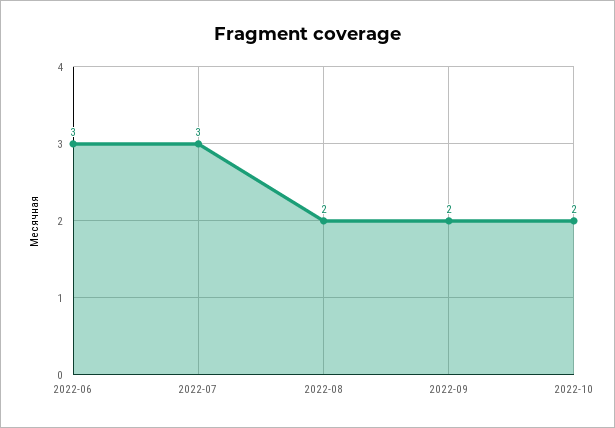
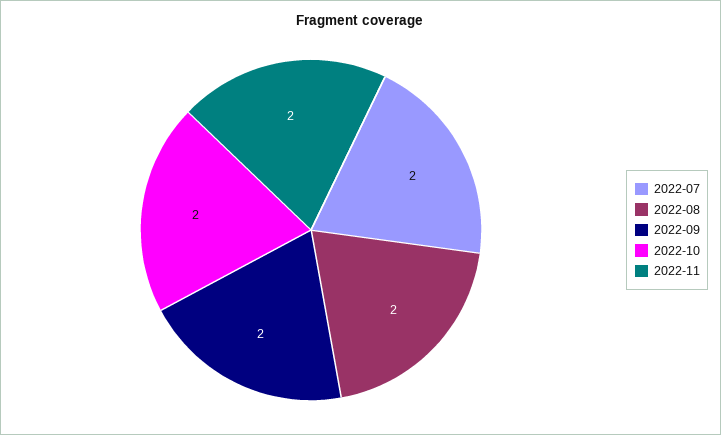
2022-06: 3 -> none
2022-07: 3 -> 2
2022-11: none -> 2

